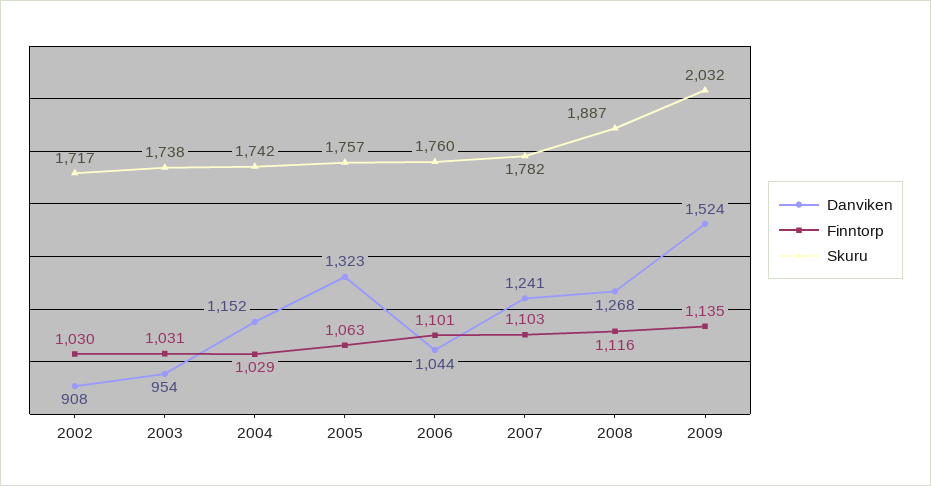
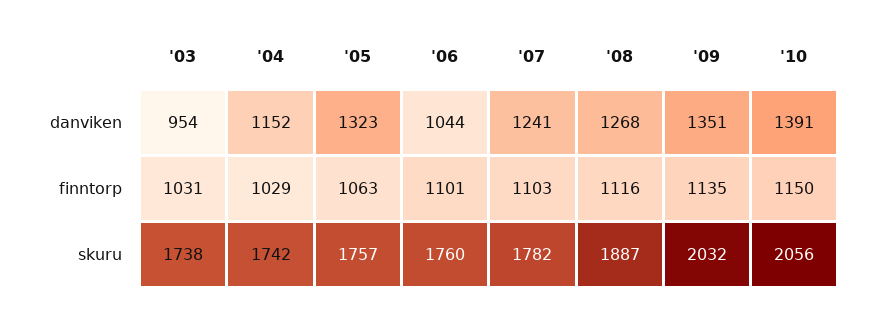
Danviken, 2002: 908 -> none
Finntorp, 2002: 1030 -> none
Skuru, 2002: 1717 -> none
Danviken, 2009: 1524 -> 1351
Danviken, '10: none -> 1391
Finntorp, '10: none -> 1150
Skuru, '10: none -> 2056

